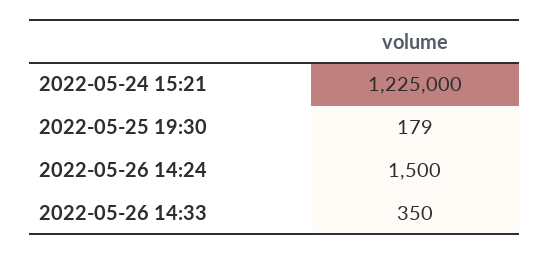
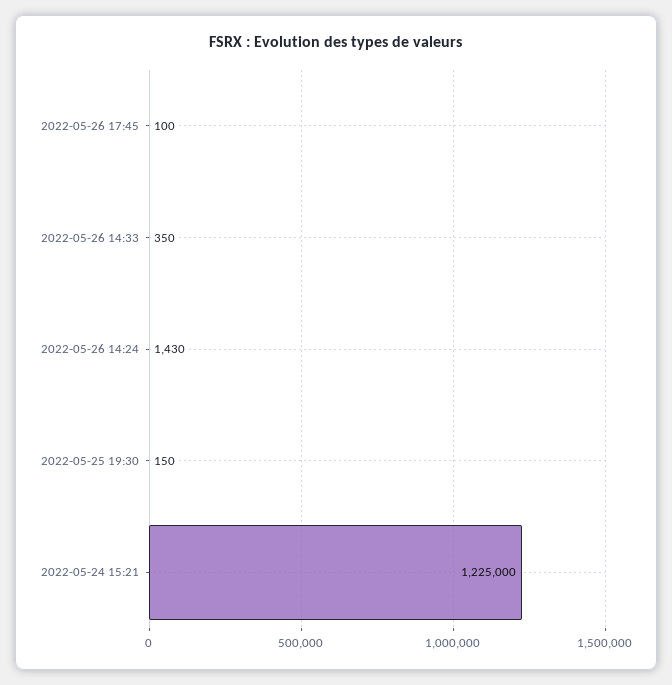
2022-05-25 19:30: 179 -> 150
2022-05-26 14:24: 1500 -> 1430
2022-05-26 17:45: none -> 100

